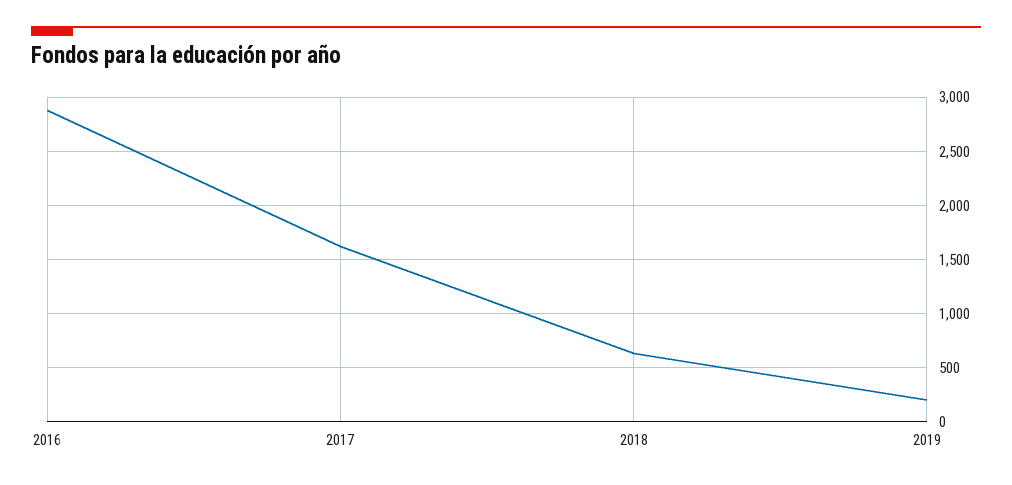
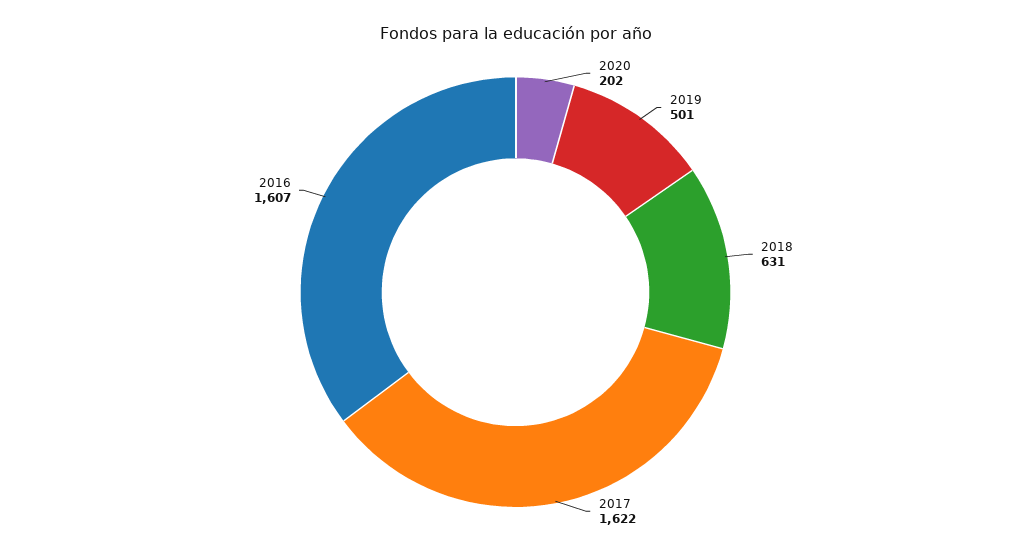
2016: 2900 -> 1607
2019: 200 -> 501
2020: none -> 202

